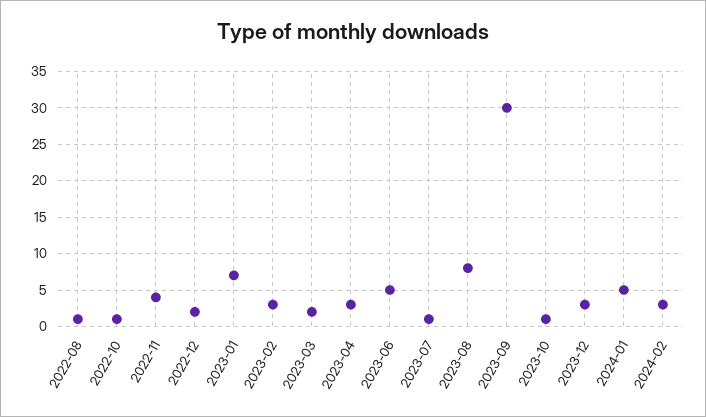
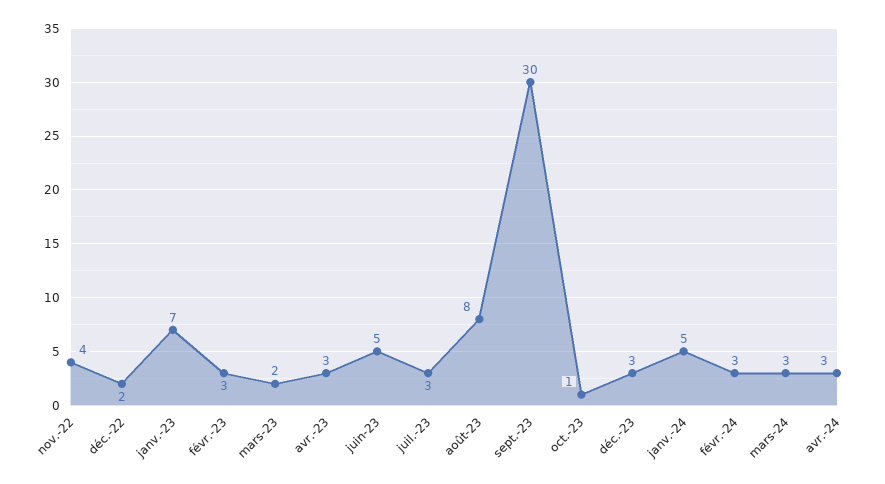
2022-08: 1 -> none
2022-10: 1 -> none
2023-07: 1 -> 3
mars-24: none -> 3
avr.-24: none -> 3

